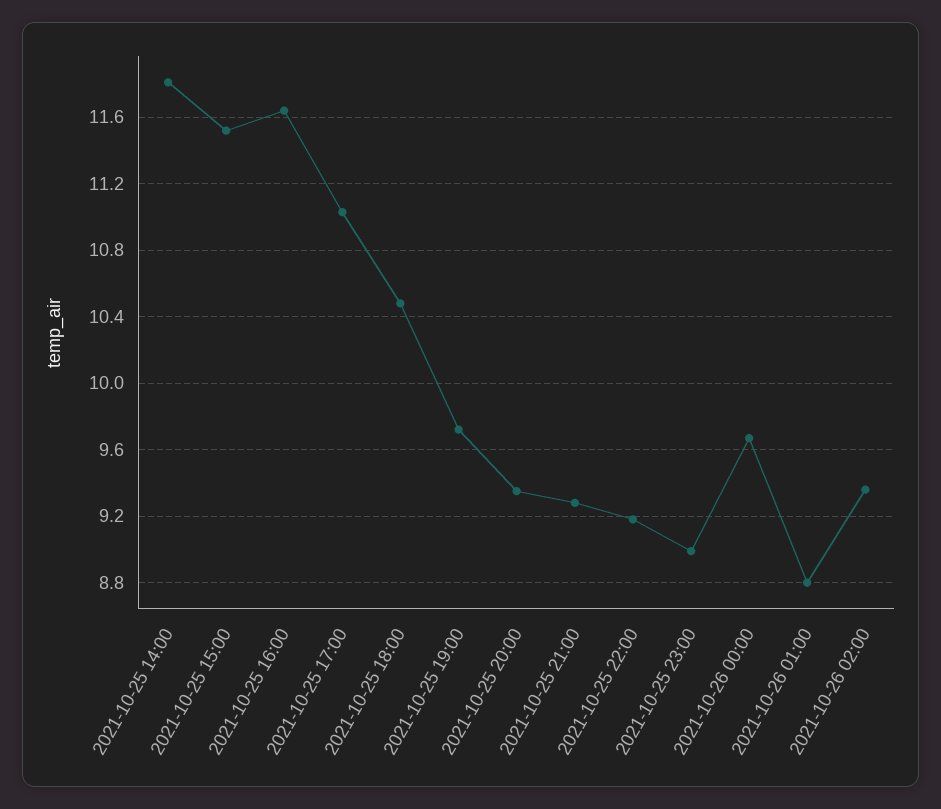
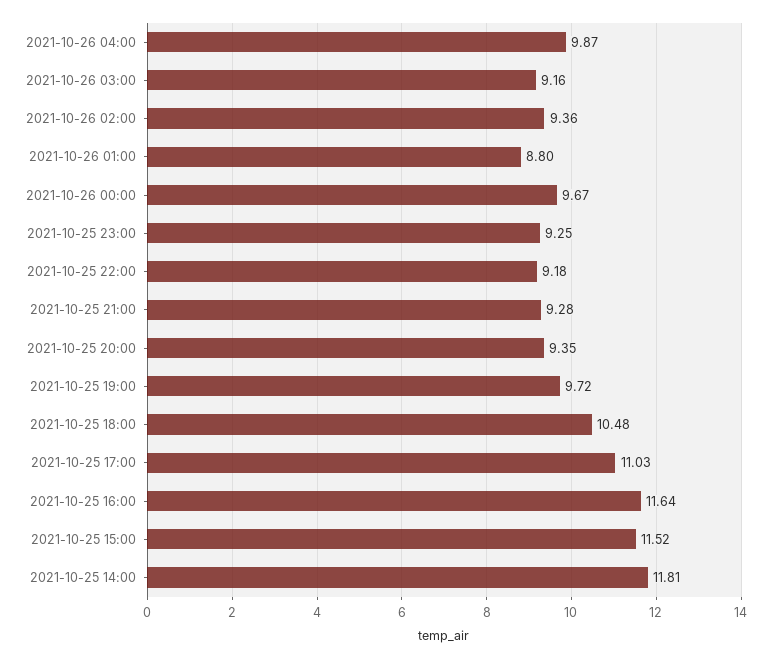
2021-10-25 23:00: 9 -> 9.25
2021-10-26 04:00: none -> 9.87
2021-10-26 03:00: none -> 9.16

